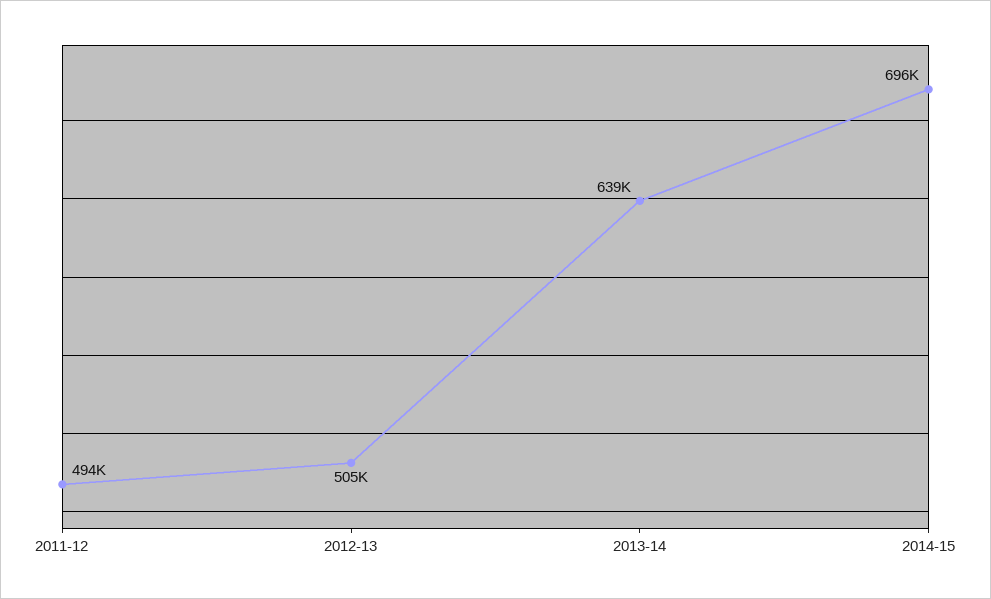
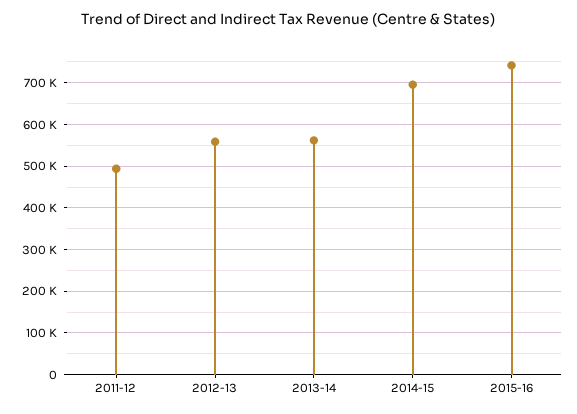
2012-13: 505000 -> 560000
2013-14: 639000 -> 560000
2015-16: none -> 740000

